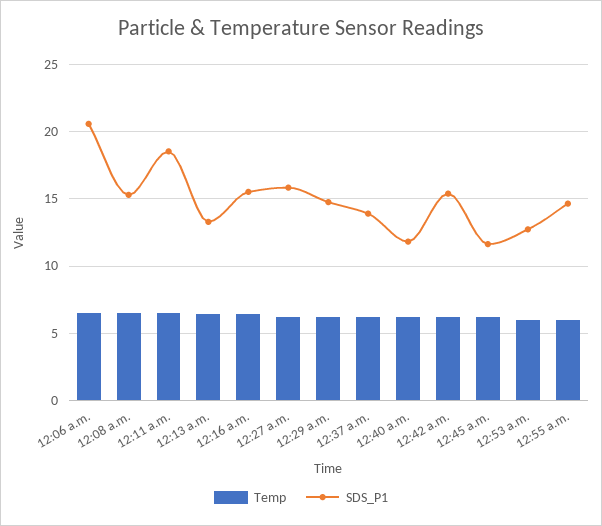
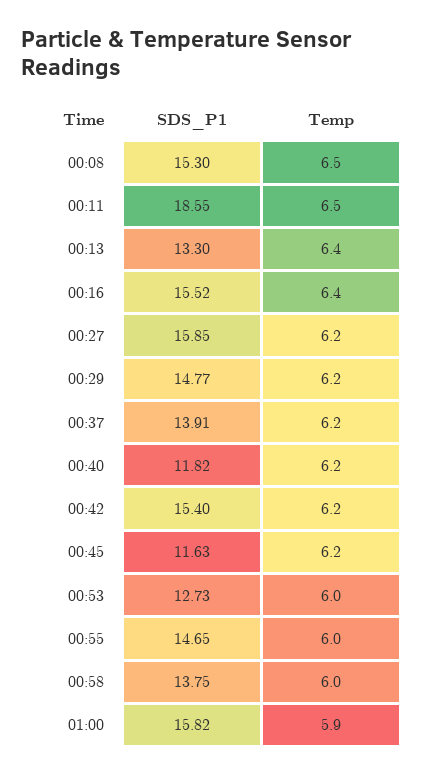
Temp, 12:06 a.m.: 6.5 -> none
SDS_P1, 12:06 a.m.: 20.5 -> none
SDS_P1, 00:58: none -> 13.75
Temp, 00:58: none -> 6
SDS_P1, 01:00: none -> 15.82
Temp, 01:00: none -> 5.9

